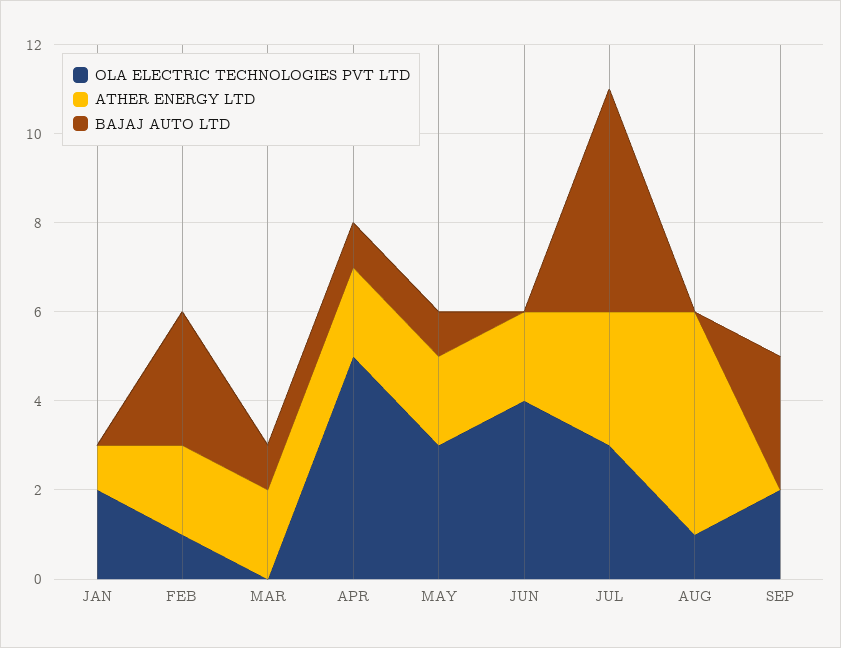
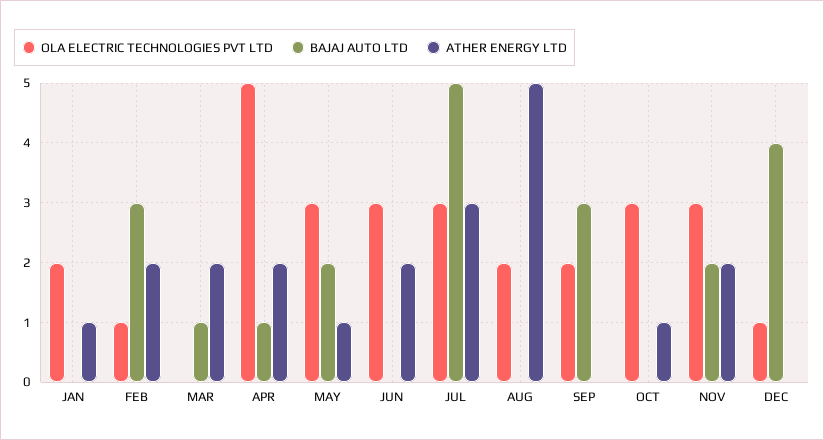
ATHER ENERGY LTD, MAY: 2 -> 1
BAJAJ AUTO LTD, MAY: 1 -> 2
OLA ELECTRIC TECHNOLOGIES PVT LTD, JUN: 4 -> 3
OLA ELECTRIC TECHNOLOGIES PVT LTD, AUG: 1 -> 2
OLA ELECTRIC TECHNOLOGIES PVT LTD, OCT: none -> 3
BAJAJ AUTO LTD, OCT: none -> 0
ATHER ENERGY LTD, OCT: none -> 1
OLA ELECTRIC TECHNOLOGIES PVT LTD, NOV: none -> 3
BAJAJ AUTO LTD, NOV: none -> 2
ATHER ENERGY LTD, NOV: none -> 2
OLA ELECTRIC TECHNOLOGIES PVT LTD, DEC: none -> 1
BAJAJ AUTO LTD, DEC: none -> 4
ATHER ENERGY LTD, DEC: none -> 0

